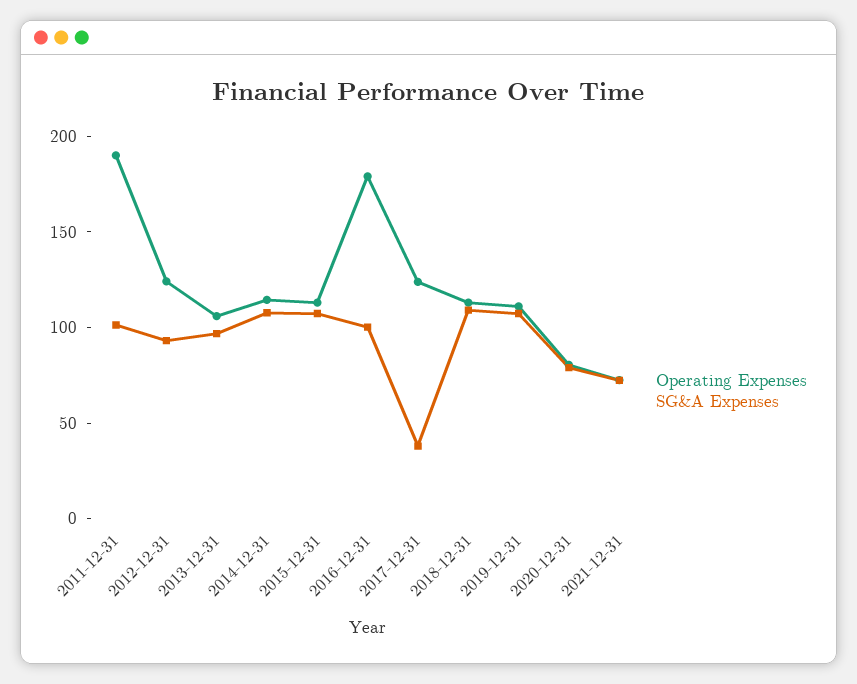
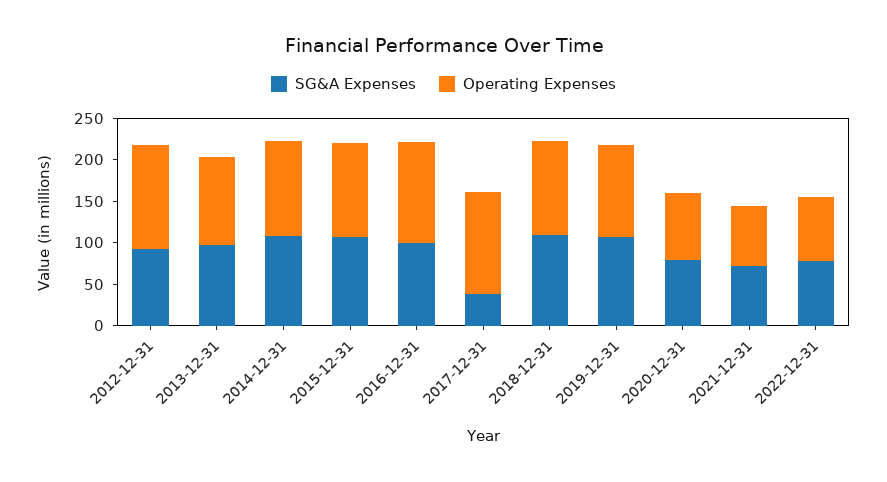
Operating Expenses, 2011-12-31: 190 -> none
SG&A Expenses, 2011-12-31: 100 -> none
Operating Expenses, 2016-12-31: 180 -> 120
SG&A Expenses, 2022-12-31: none -> 80
Operating Expenses, 2022-12-31: none -> 80

